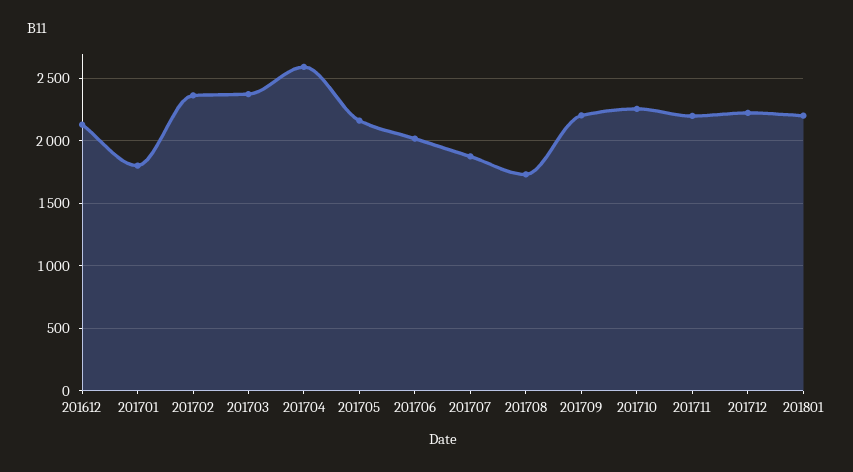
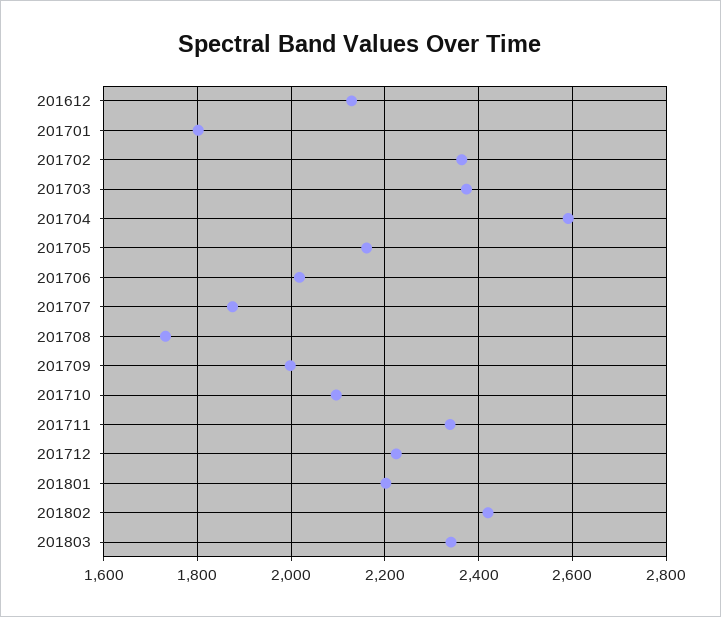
201709: 2200 -> 2000
201710: 2250 -> 2100
201711: 2200 -> 2340
201802: none -> 2420
201803: none -> 2340

